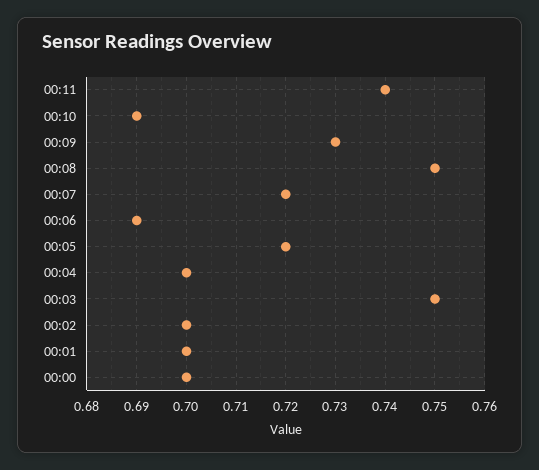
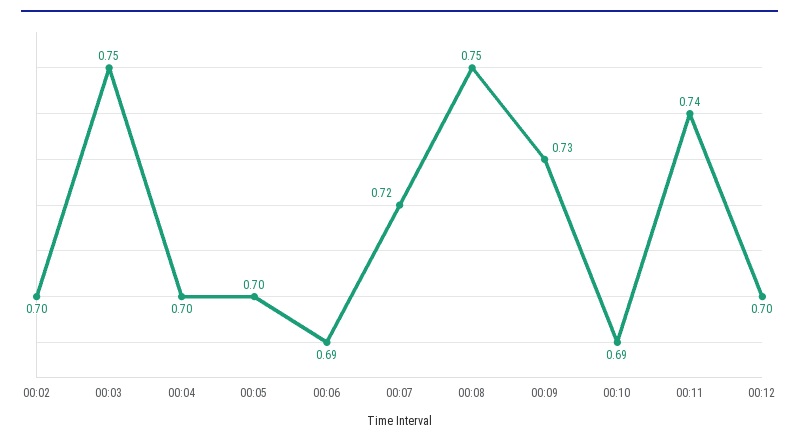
00:05: 0.72 -> 0.7
00:01: 0.7 -> none
00:00: 0.7 -> none
00:12: none -> 0.7

